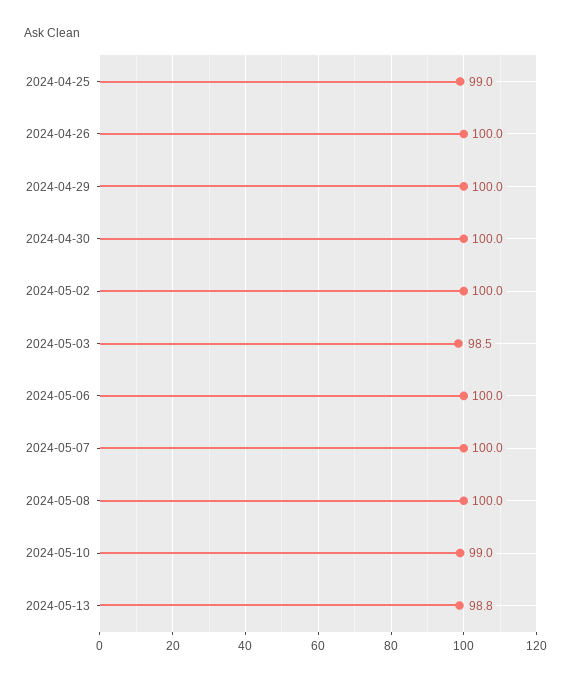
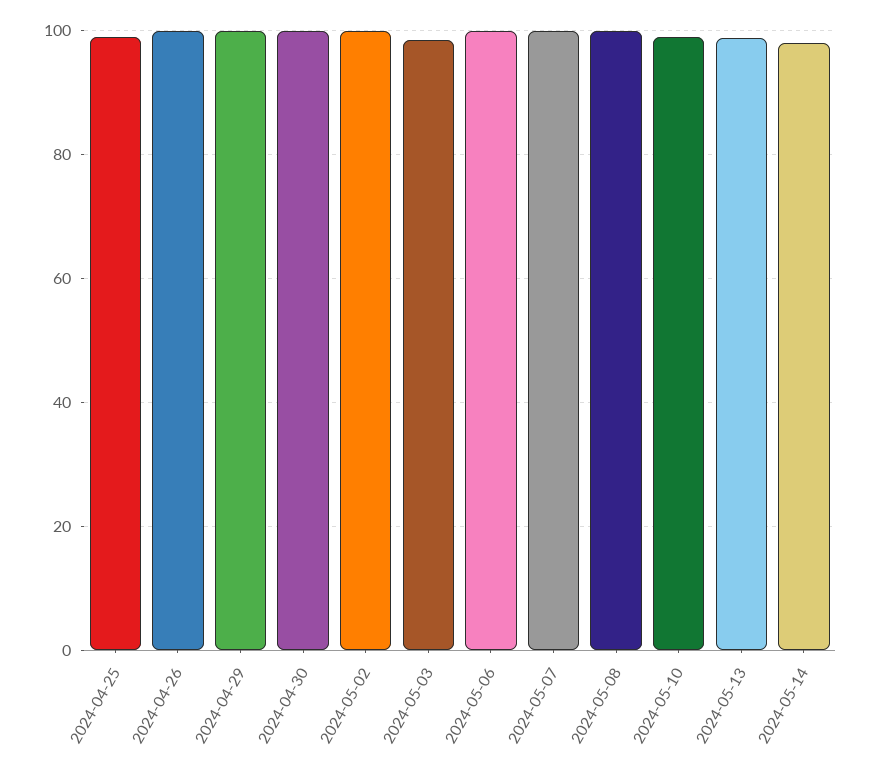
2024-05-14: none -> 98

